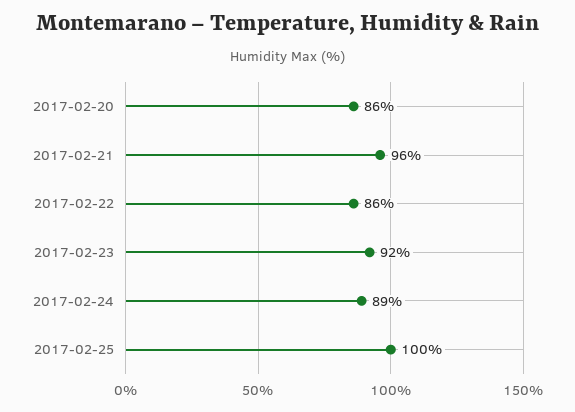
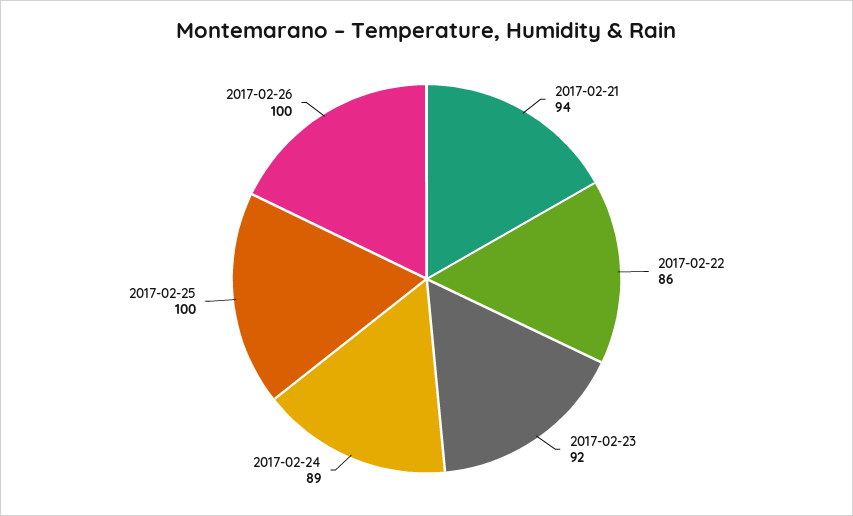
2017-02-20: 86 -> none
2017-02-21: 96 -> 94
2017-02-26: none -> 100

